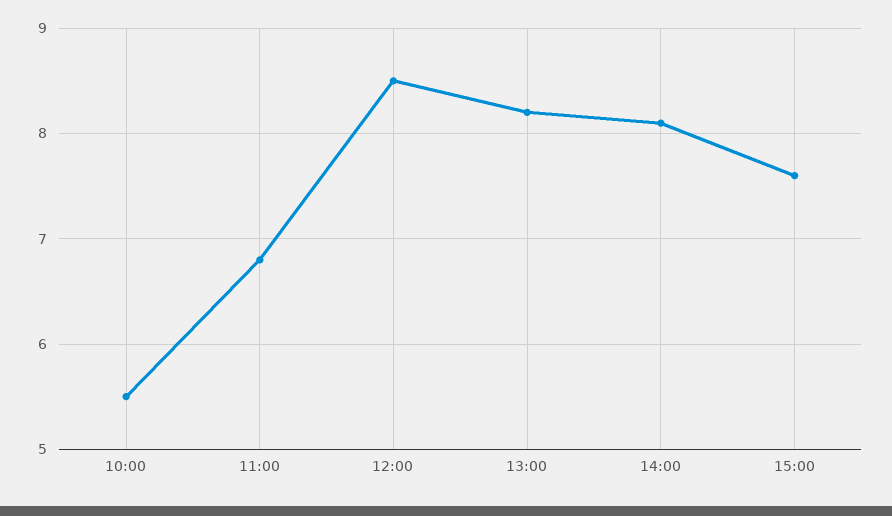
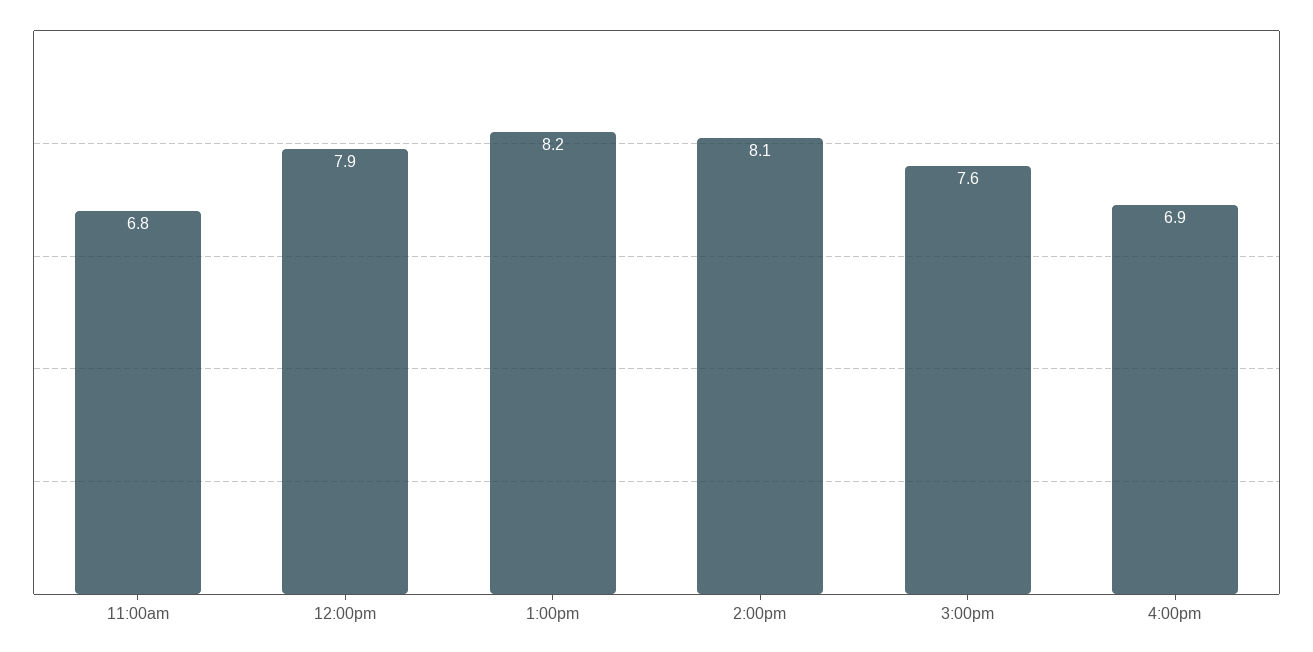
10:00: 5.5 -> none
12:00: 8.5 -> 7.9
4:00pm: none -> 6.9

